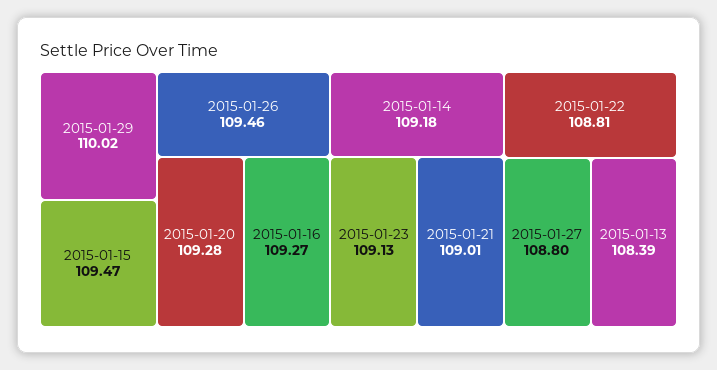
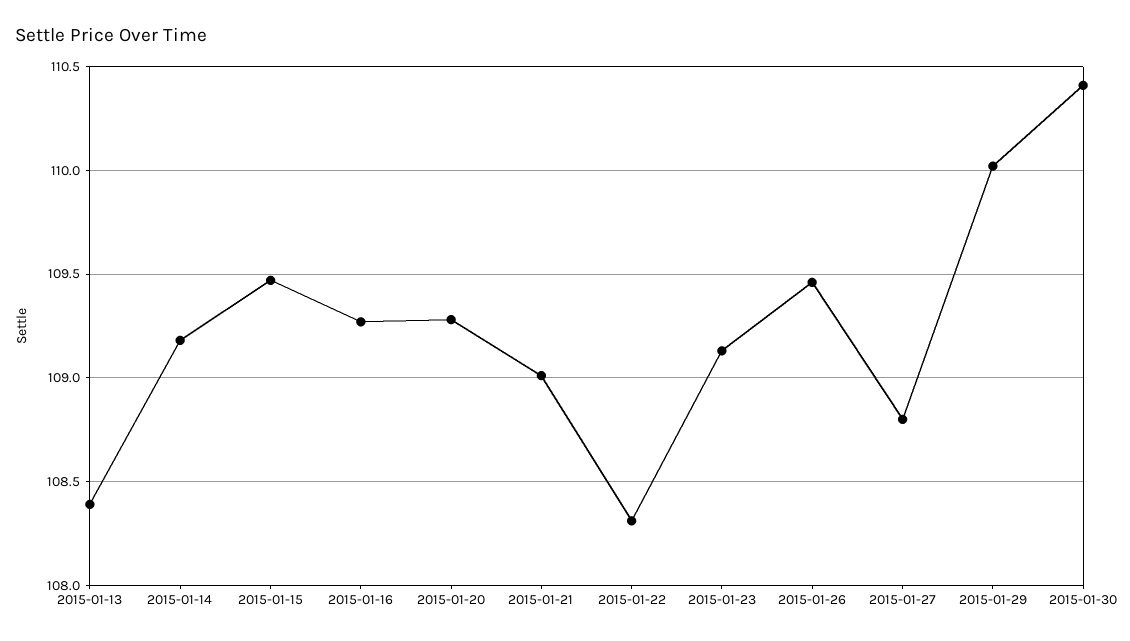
2015-01-22: 108.81 -> 108.3
2015-01-30: none -> 110.4

